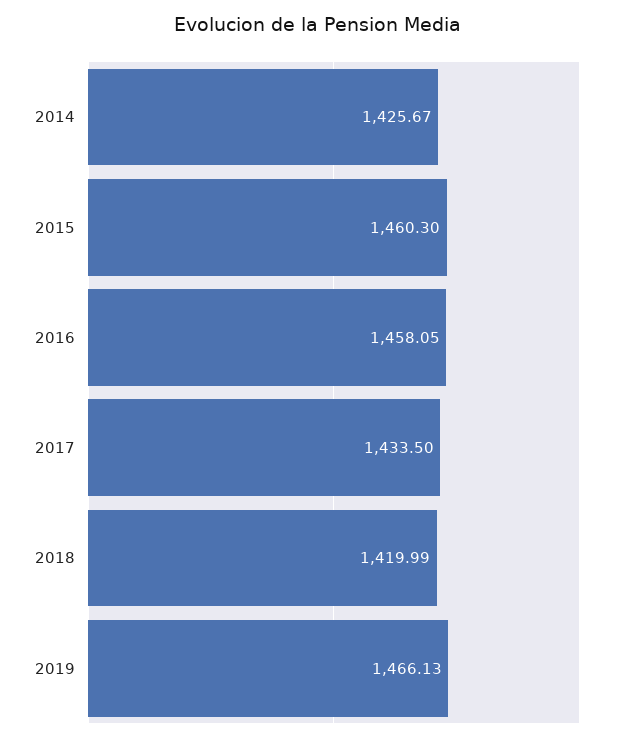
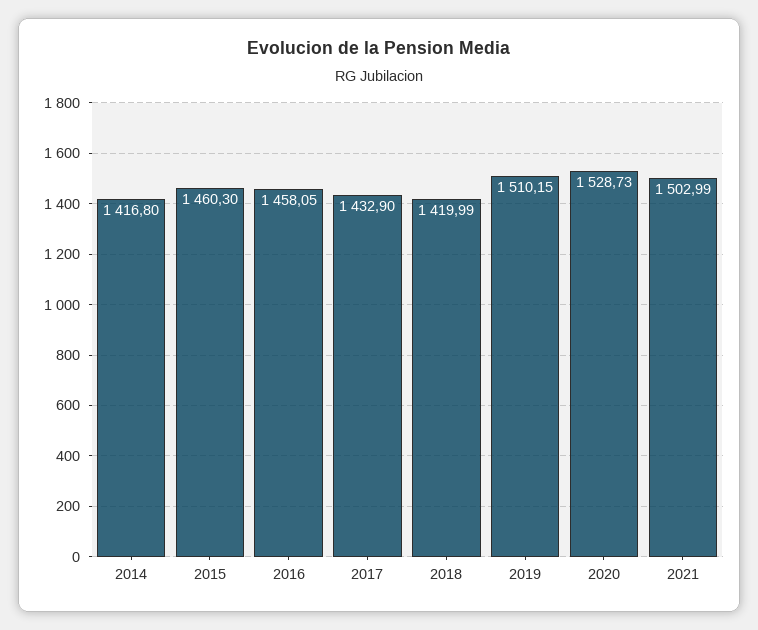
2014: 1425.67 -> 1416.8
2017: 1433.5 -> 1432.9
2019: 1466.13 -> 1510.15
2020: none -> 1528.73
2021: none -> 1502.99

